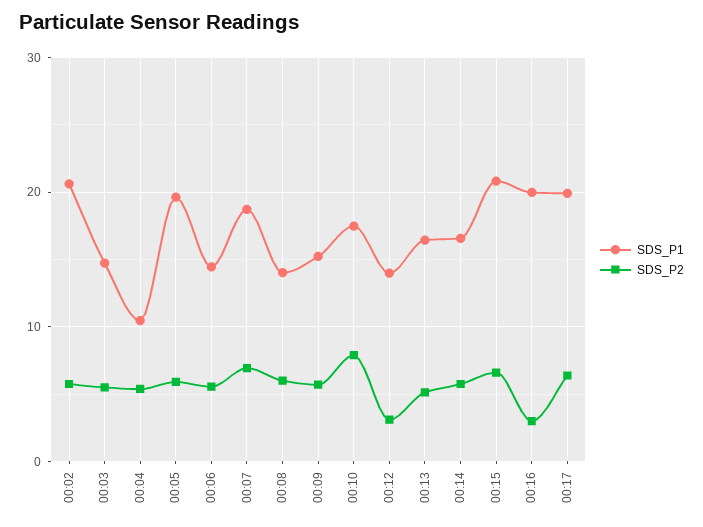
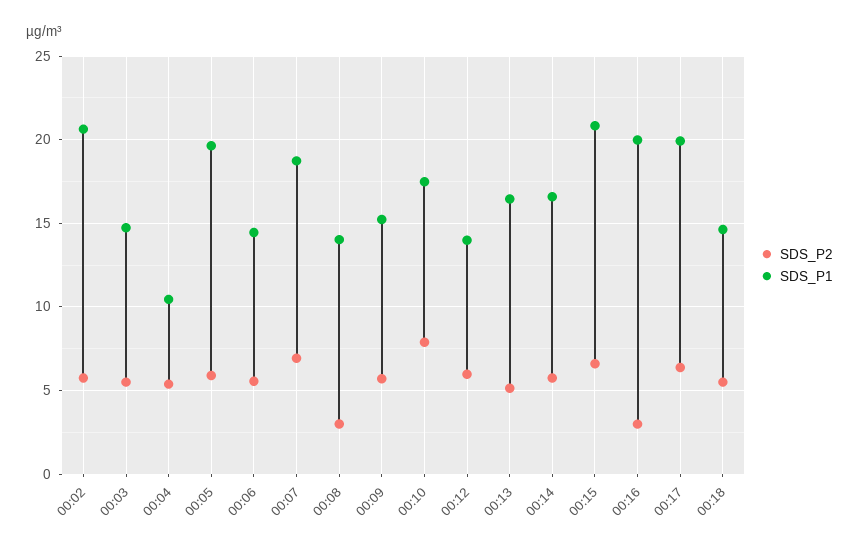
SDS_P2, 00:08: 6 -> 3
SDS_P2, 00:12: 3 -> 6
SDS_P2, 00:18: none -> 5.5
SDS_P1, 00:18: none -> 14.5

